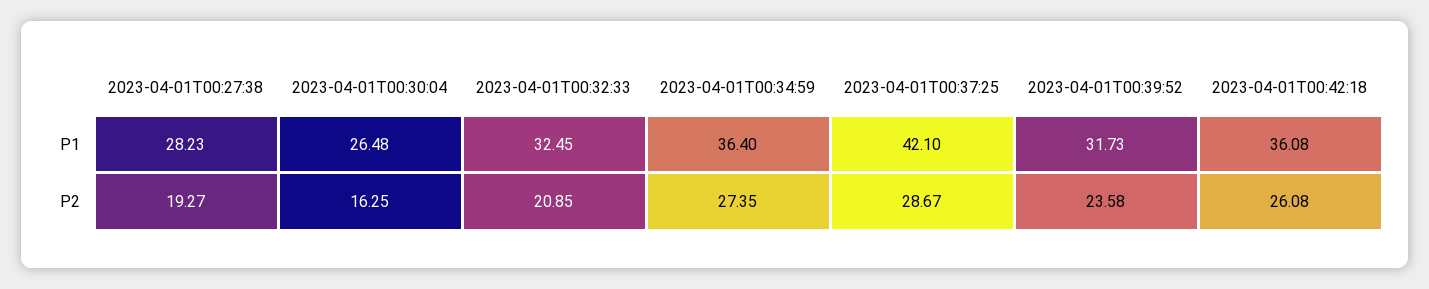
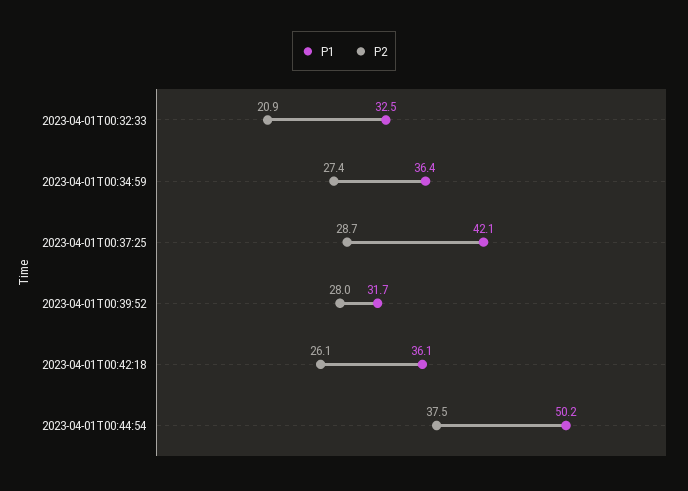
P1, 2023-04-01T00:27:38: 28.23 -> none
P1, 2023-04-01T00:30:04: 26.48 -> none
P2, 2023-04-01T00:27:38: 19.27 -> none
P2, 2023-04-01T00:30:04: 16.25 -> none
P2, 2023-04-01T00:39:52: 23.58 -> 28
P1, 2023-04-01T00:44:54: none -> 50.2
P2, 2023-04-01T00:44:54: none -> 37.5

